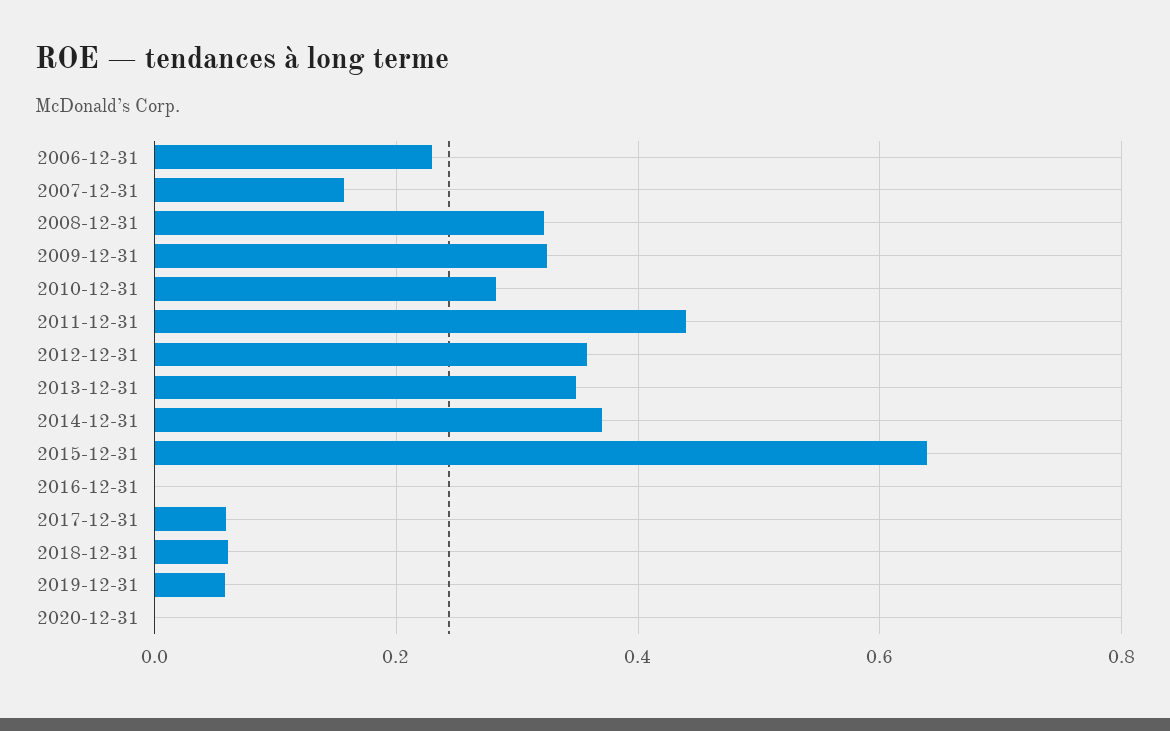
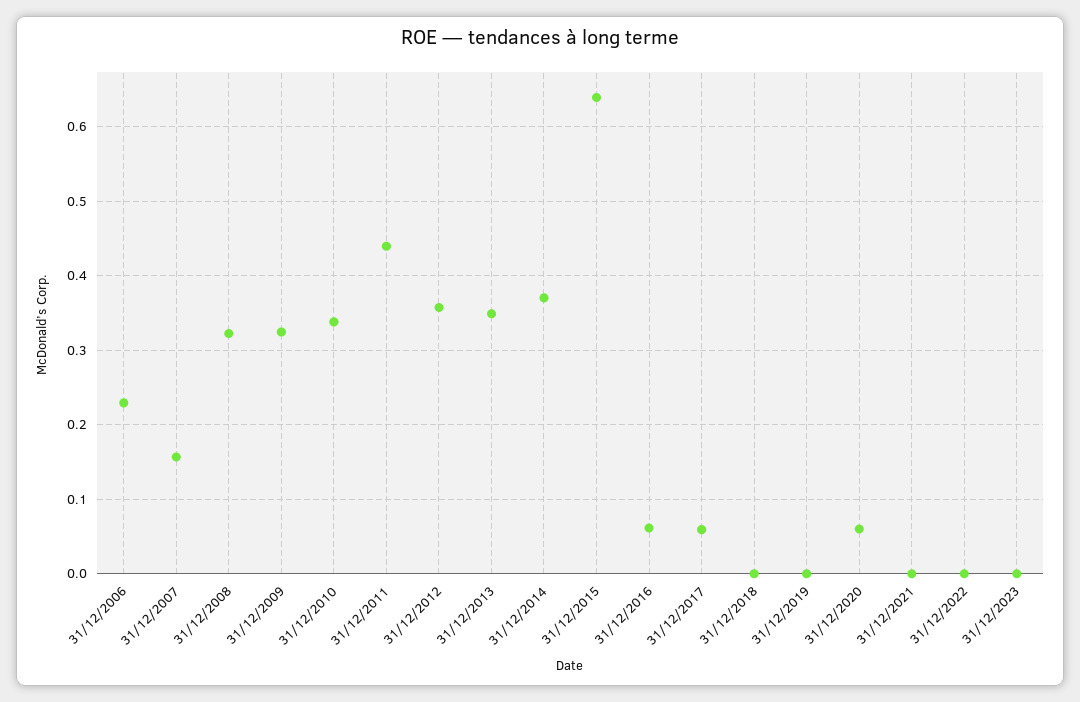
2010-12-31: 0.28 -> 0.34
2016-12-31: 0 -> 0.06
2018-12-31: 0.06 -> 0
2019-12-31: 0.06 -> 0
2020-12-31: 0 -> 0.06
31/12/2021: none -> 0
31/12/2022: none -> 0
31/12/2023: none -> 0

